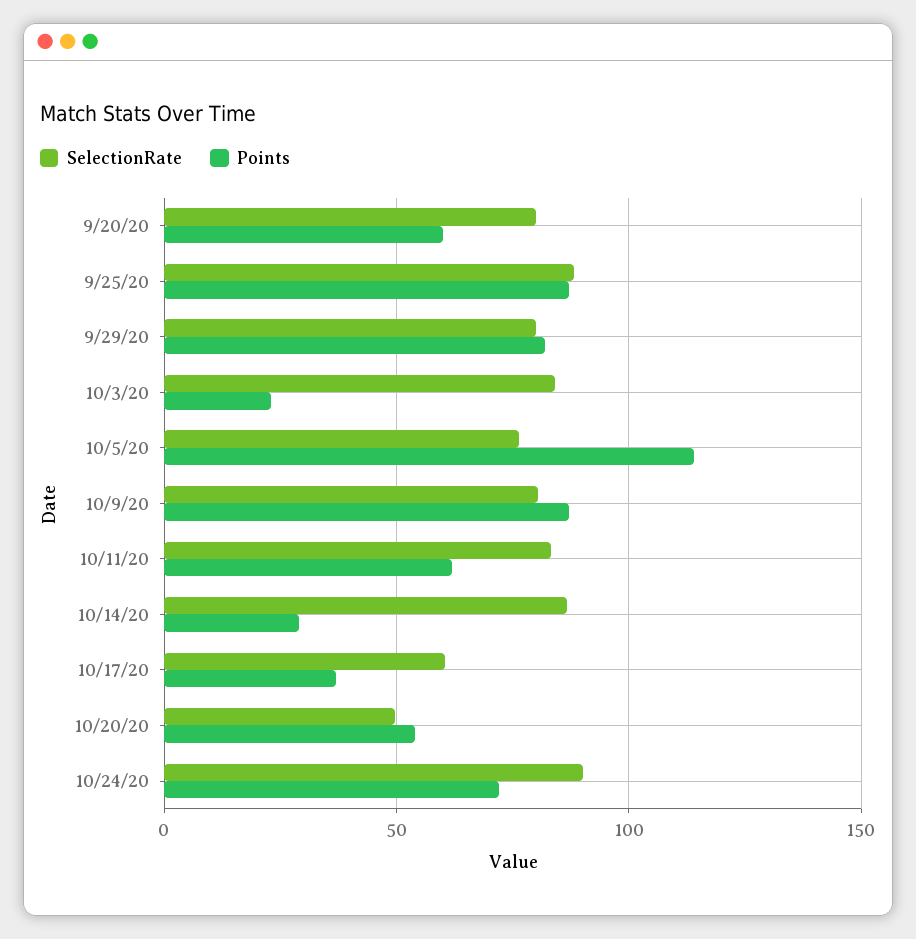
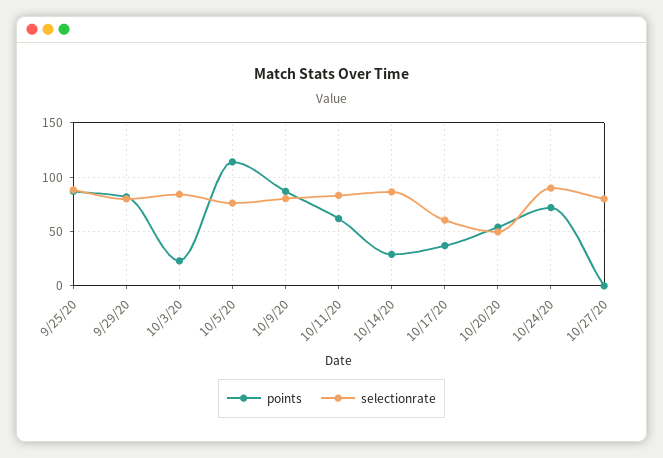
SelectionRate, 9/20/20: 80 -> none
Points, 9/20/20: 60 -> none
Points, 10/27/20: none -> 0
SelectionRate, 10/27/20: none -> 80

